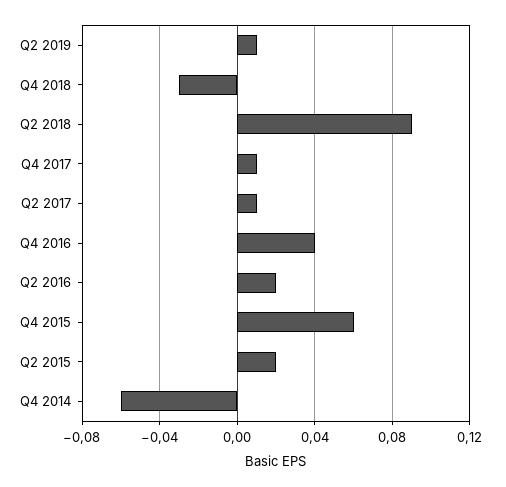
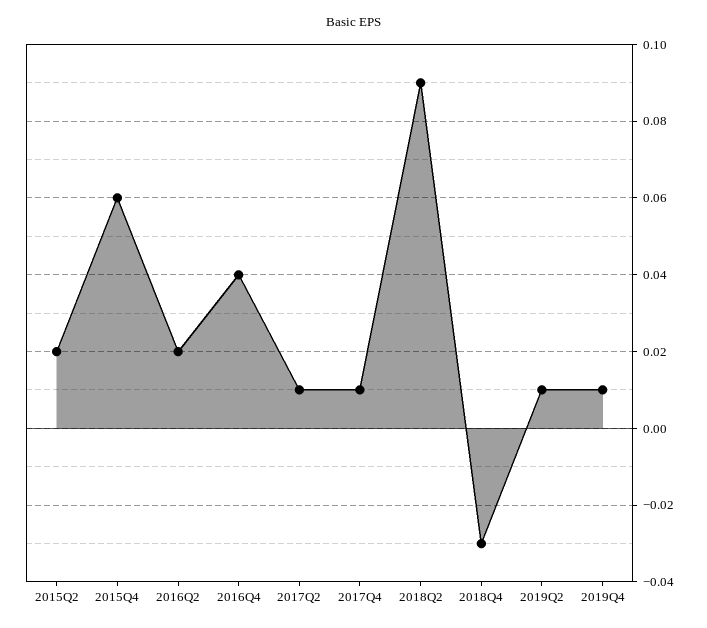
Q4 2014: -0.06 -> none
2019Q4: none -> 0.01

